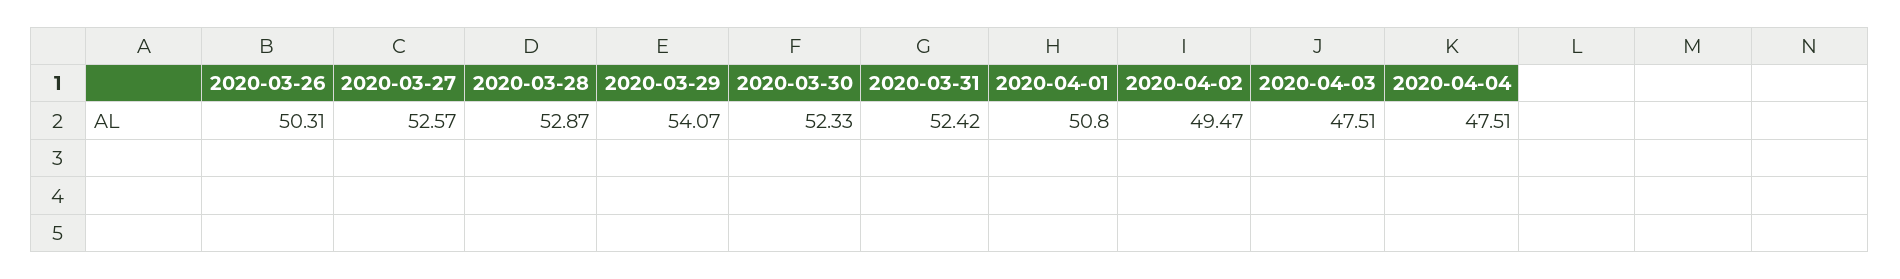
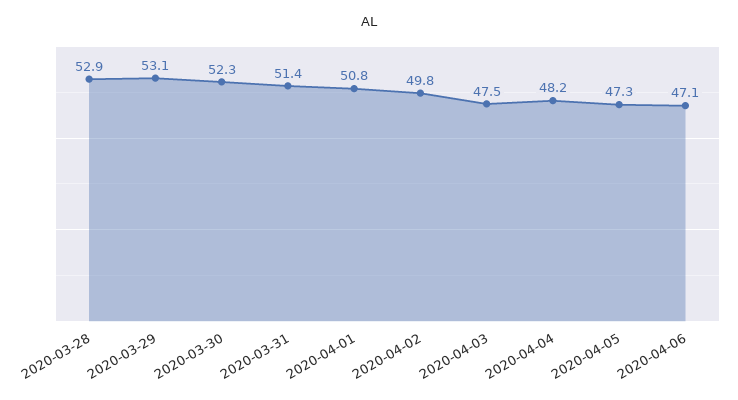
2020-03-26: 50.31 -> none
2020-03-27: 52.57 -> none
2020-03-29: 54.07 -> 53.1
2020-03-31: 52.42 -> 51.4
2020-04-02: 49.47 -> 49.8
2020-04-04: 47.51 -> 48.2
2020-04-05: none -> 47.3
2020-04-06: none -> 47.1

